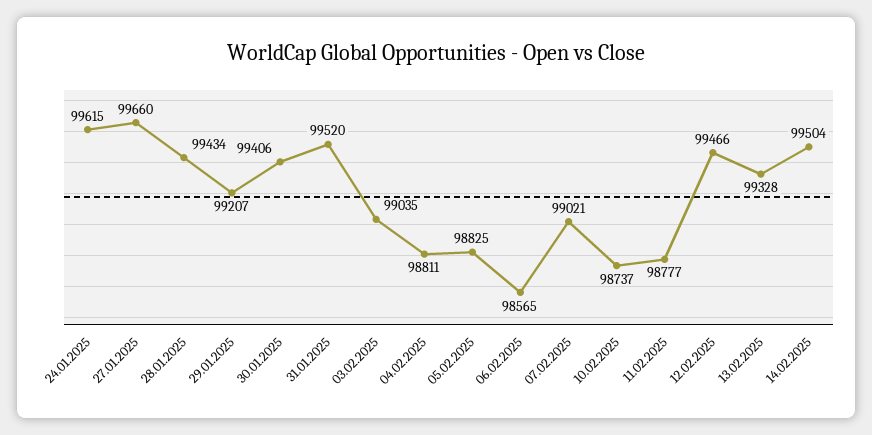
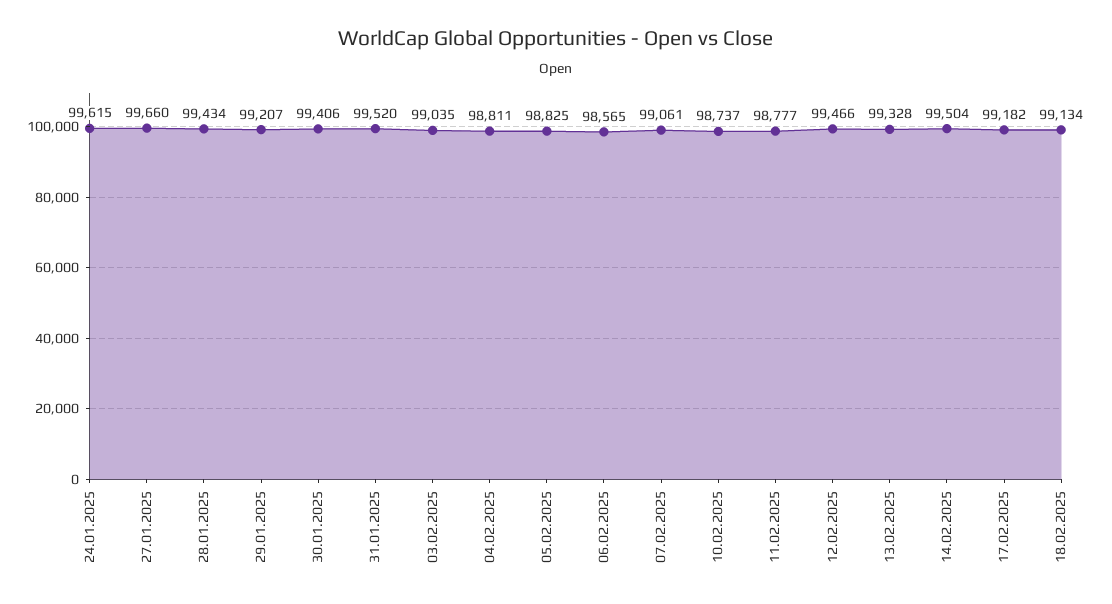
07.02.2025: 99021 -> 99061
17.02.2025: none -> 99182
18.02.2025: none -> 99134

